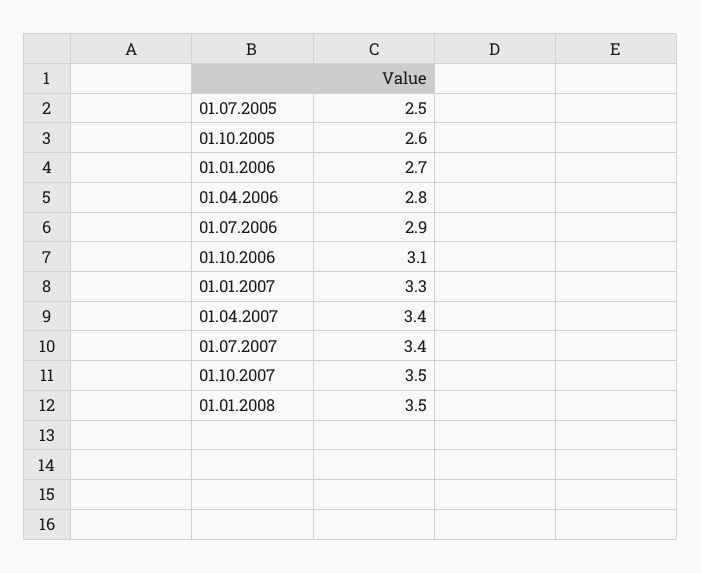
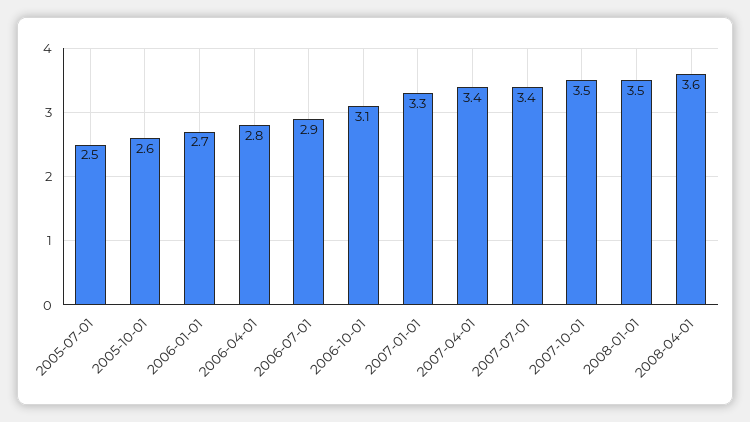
2008-04-01: none -> 3.6

